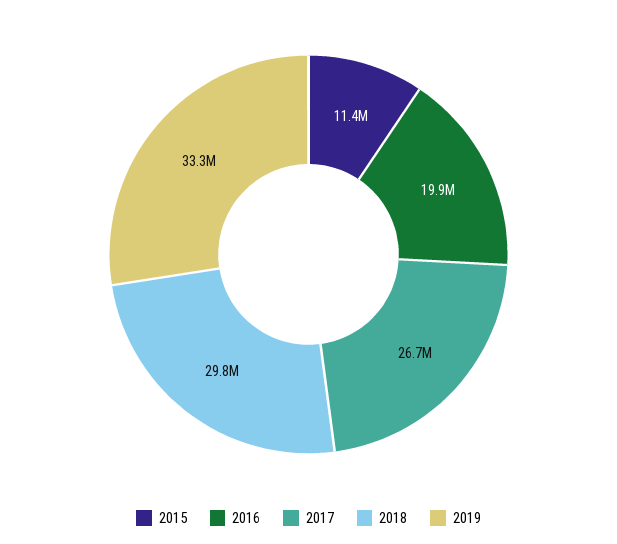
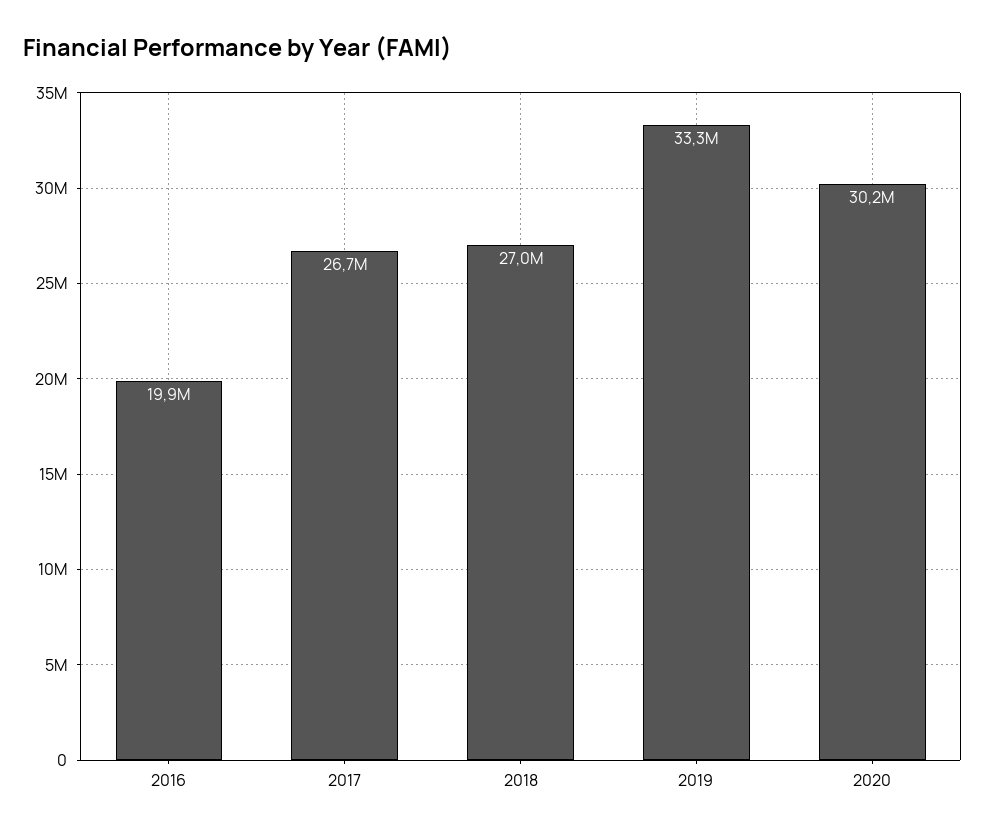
2015: 11400000 -> none
2018: 29800000 -> 27000000
2020: none -> 30200000

